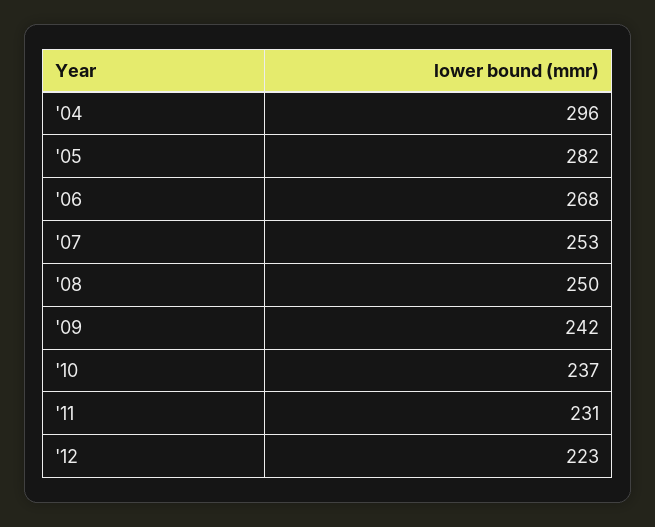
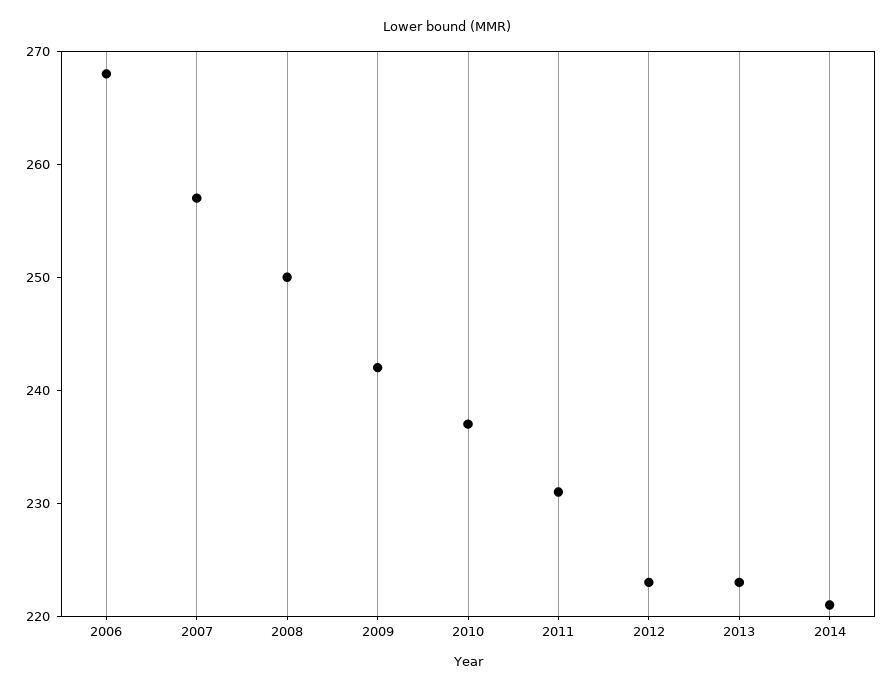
'04: 296 -> none
'05: 282 -> none
'07: 253 -> 257
2013: none -> 223
2014: none -> 221

